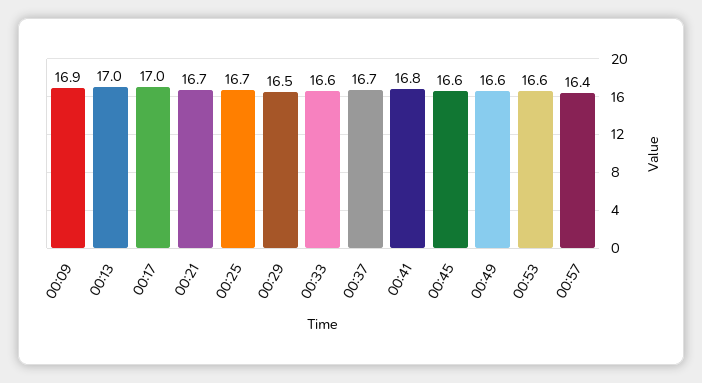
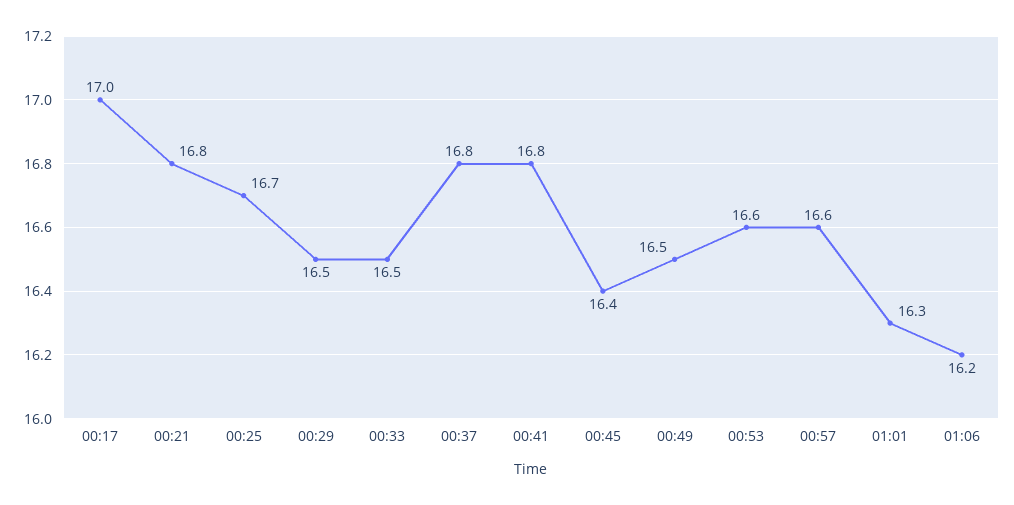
00:09: 16.9 -> none
00:13: 17 -> none
00:21: 16.7 -> 16.8
00:33: 16.6 -> 16.5
00:37: 16.7 -> 16.8
00:45: 16.6 -> 16.4
00:49: 16.6 -> 16.5
00:57: 16.4 -> 16.6
01:01: none -> 16.3
01:06: none -> 16.2

